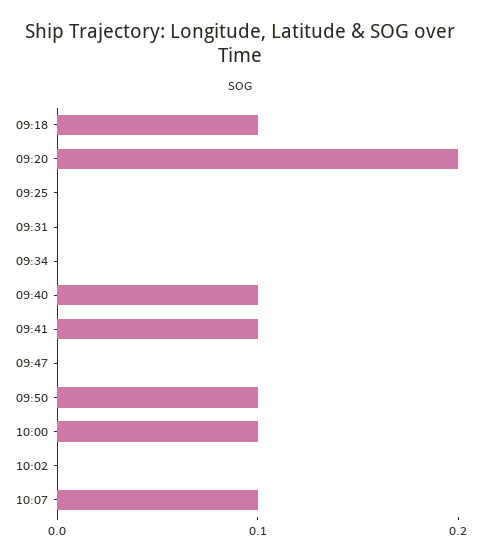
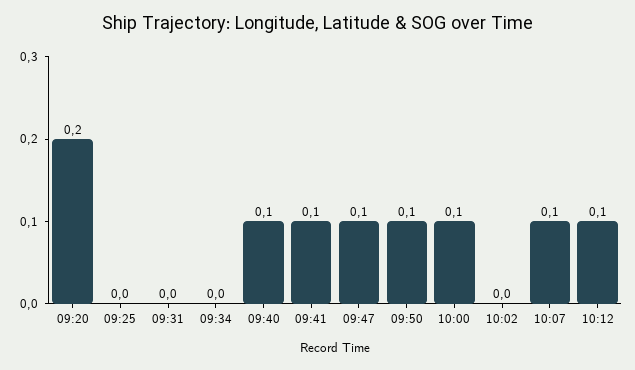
09:18: 0.1 -> none
09:47: 0 -> 0.1
10:12: none -> 0.1

